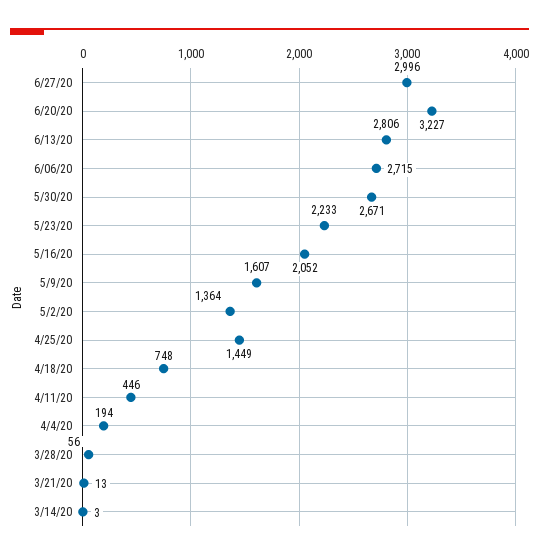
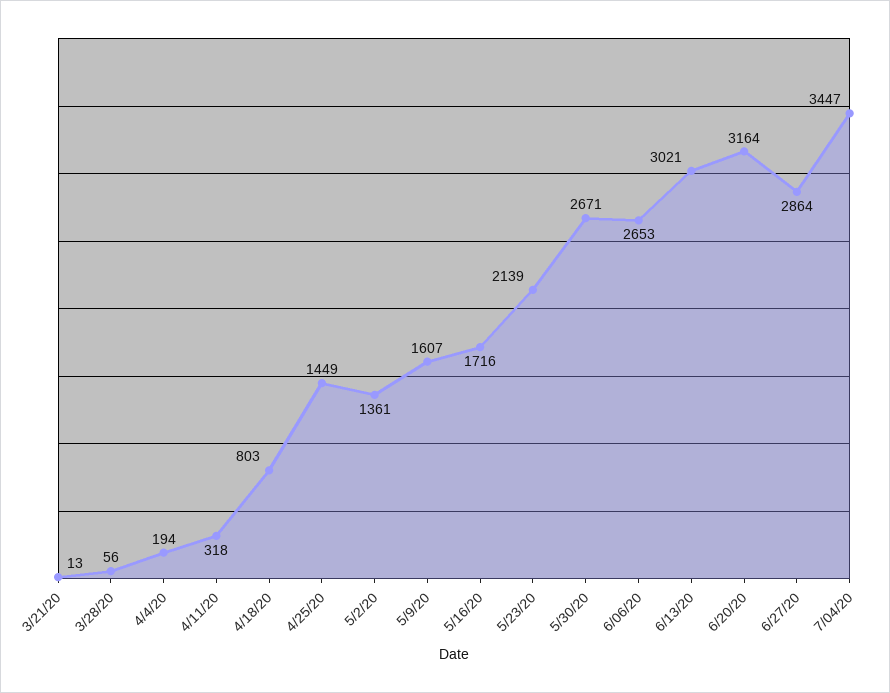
6/27/20: 2996 -> 2864
6/20/20: 3227 -> 3164
6/13/20: 2806 -> 3021
6/06/20: 2715 -> 2653
5/23/20: 2233 -> 2139
5/16/20: 2052 -> 1716
5/2/20: 1364 -> 1361
4/18/20: 748 -> 803
4/11/20: 446 -> 318
3/14/20: 3 -> none
7/04/20: none -> 3447

